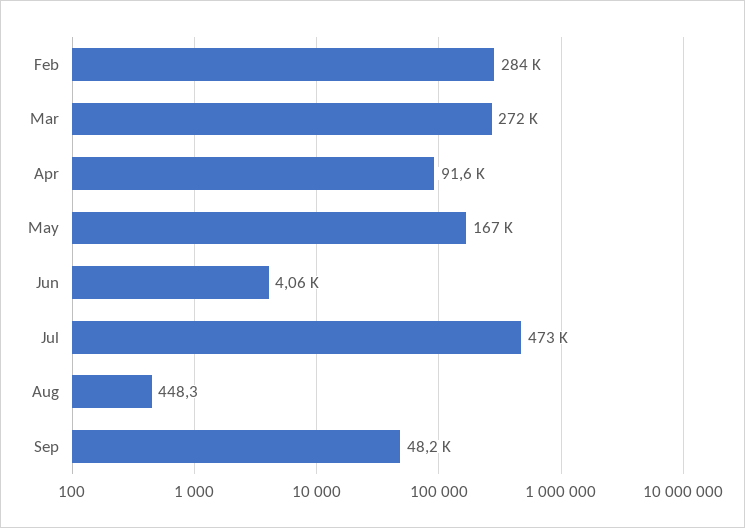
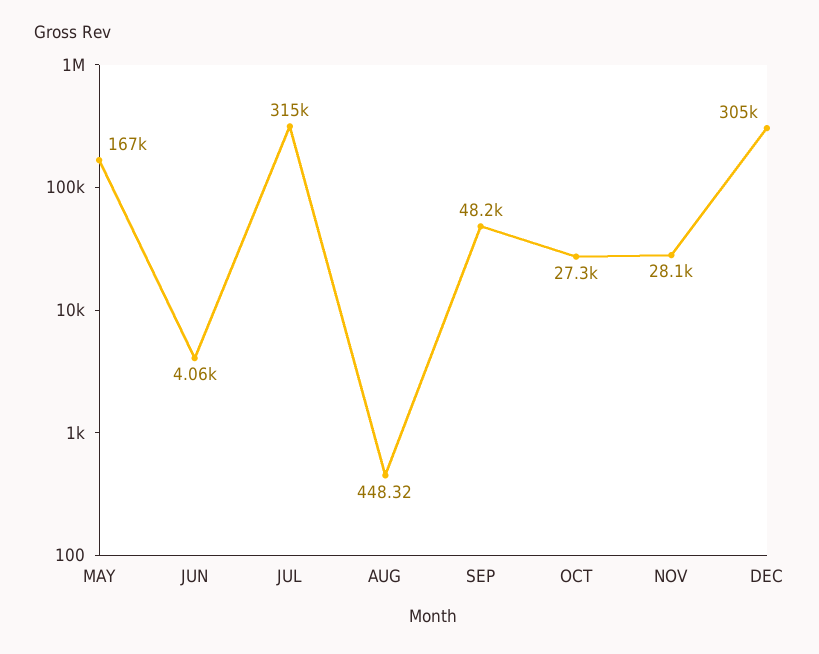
Feb: 284000 -> none
Mar: 272000 -> none
Apr: 91600 -> none
Jul: 473000 -> 315000
OCT: none -> 27300
NOV: none -> 28100
DEC: none -> 305000

